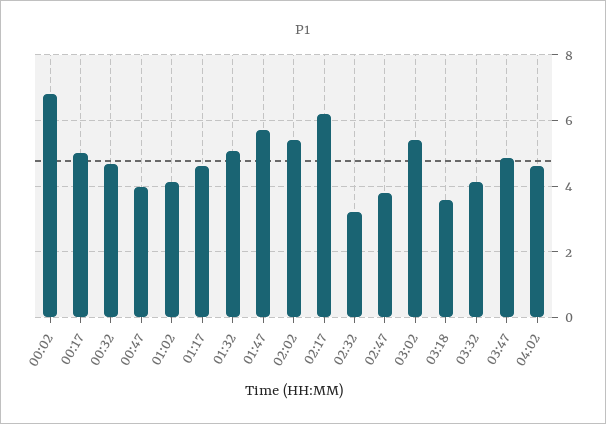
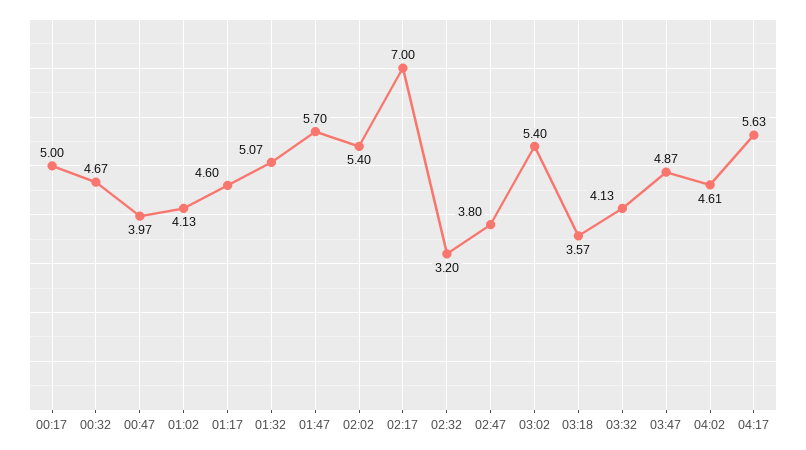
00:02: 6.8 -> none
02:17: 6.2 -> 7
04:17: none -> 5.63

